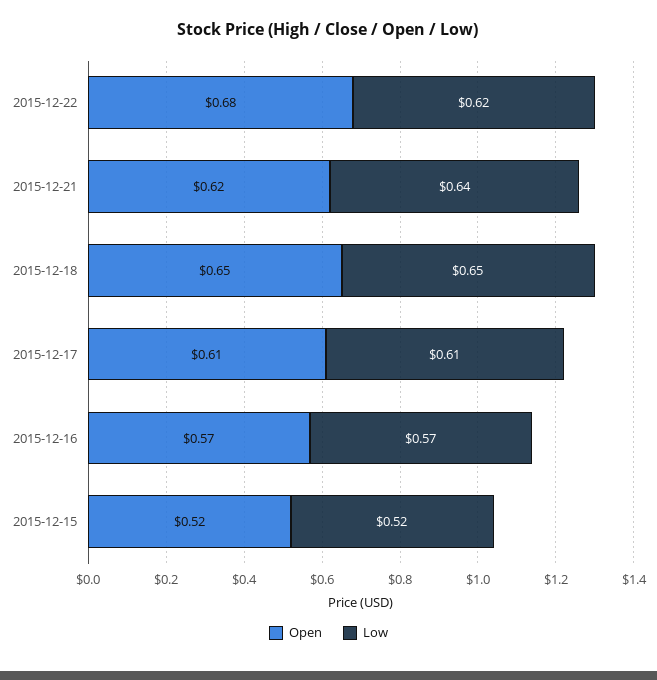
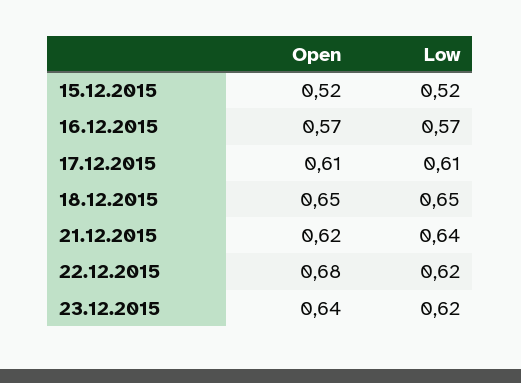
Open, 23.12.2015: none -> 0.64
Low, 23.12.2015: none -> 0.62

